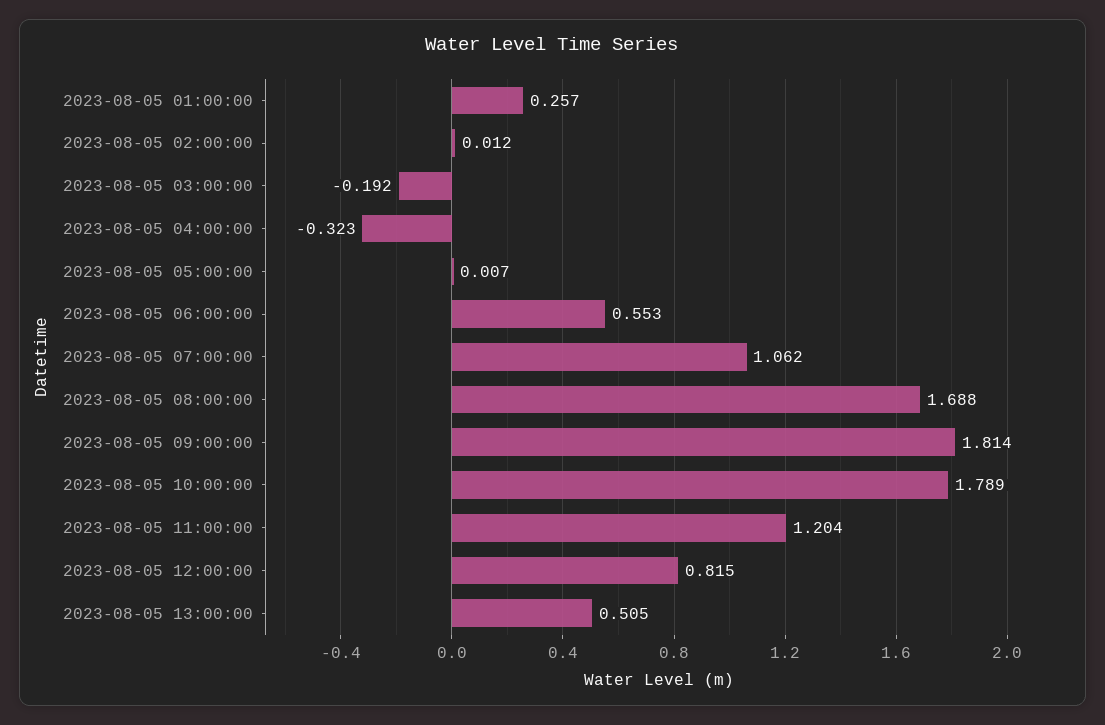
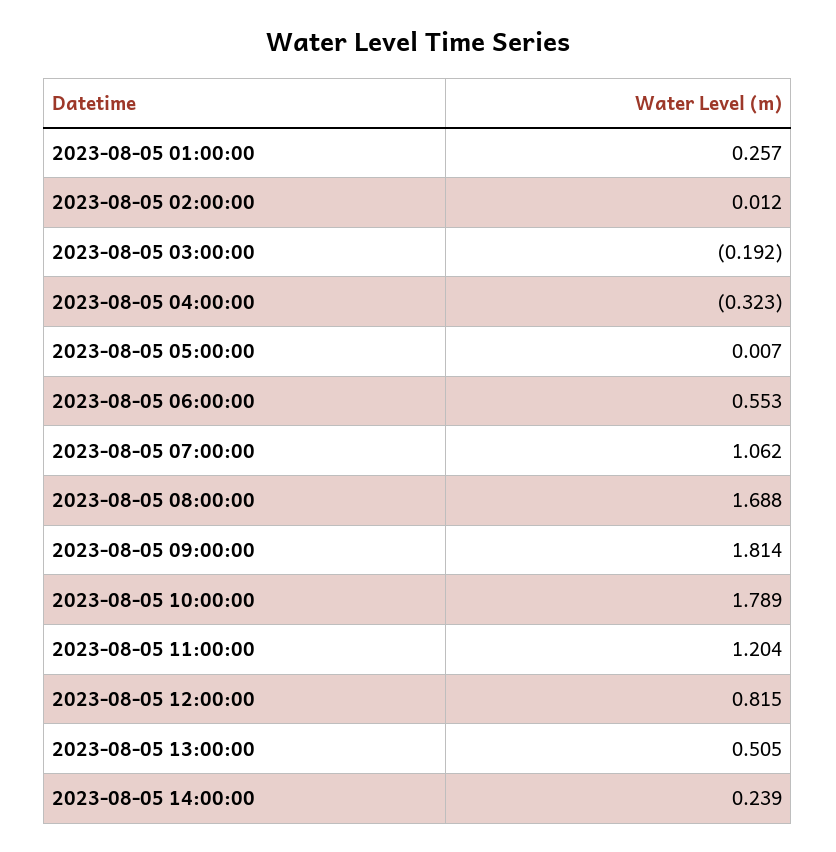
2023-08-05 14:00:00: none -> 0.239

